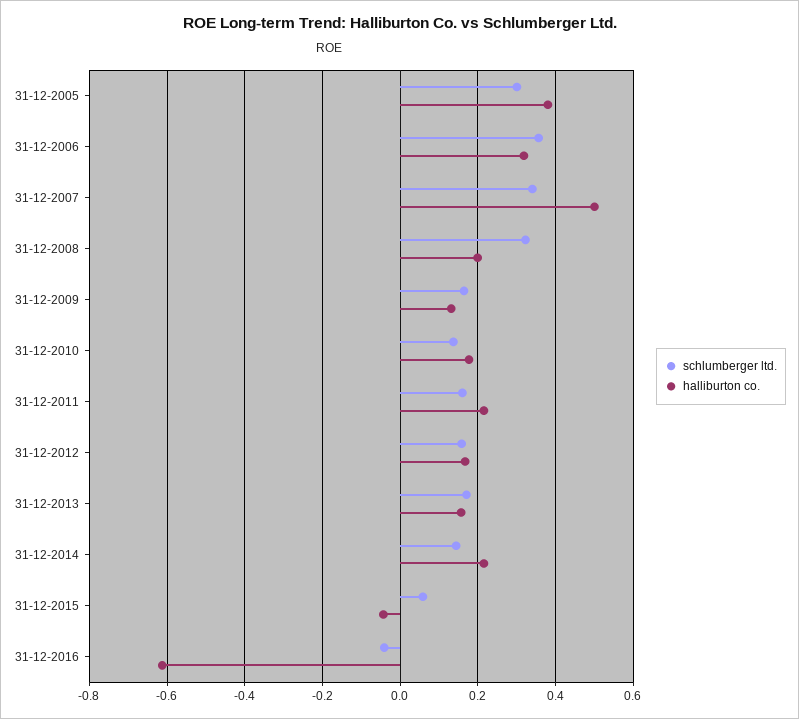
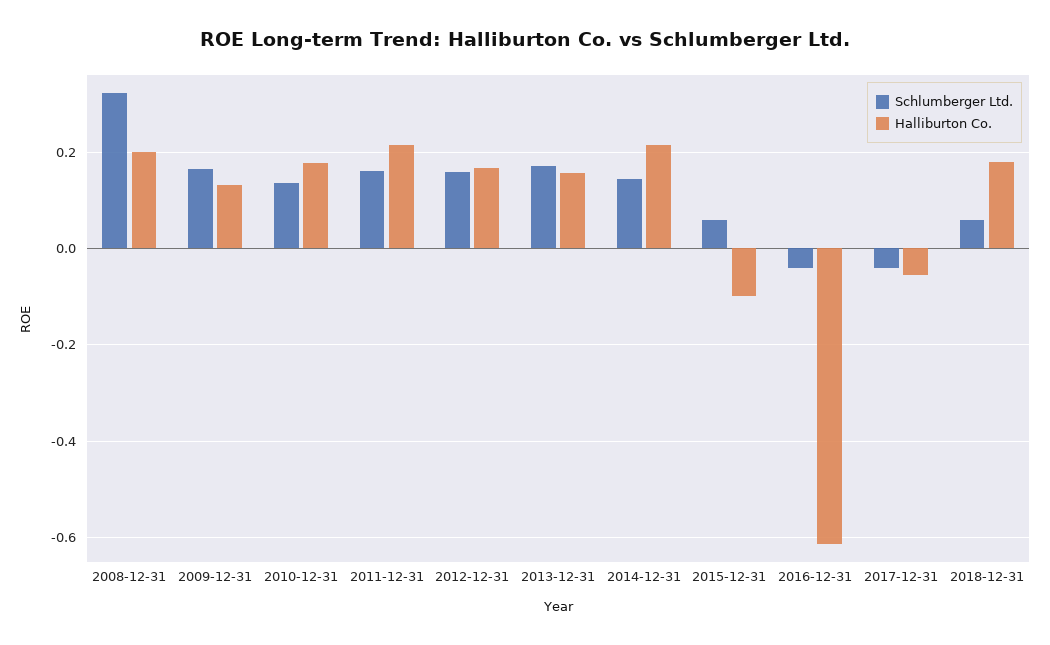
schlumberger ltd., 31-12-2005: 0.3 -> none
halliburton co., 31-12-2005: 0.38 -> none
schlumberger ltd., 31-12-2006: 0.36 -> none
halliburton co., 31-12-2006: 0.32 -> none
schlumberger ltd., 31-12-2007: 0.34 -> none
halliburton co., 31-12-2007: 0.5 -> none
halliburton co., 31-12-2015: -0.04 -> -0.1
schlumberger ltd., 2017-12-31: none -> -0.04
halliburton co., 2017-12-31: none -> -0.06
schlumberger ltd., 2018-12-31: none -> 0.06
halliburton co., 2018-12-31: none -> 0.18

